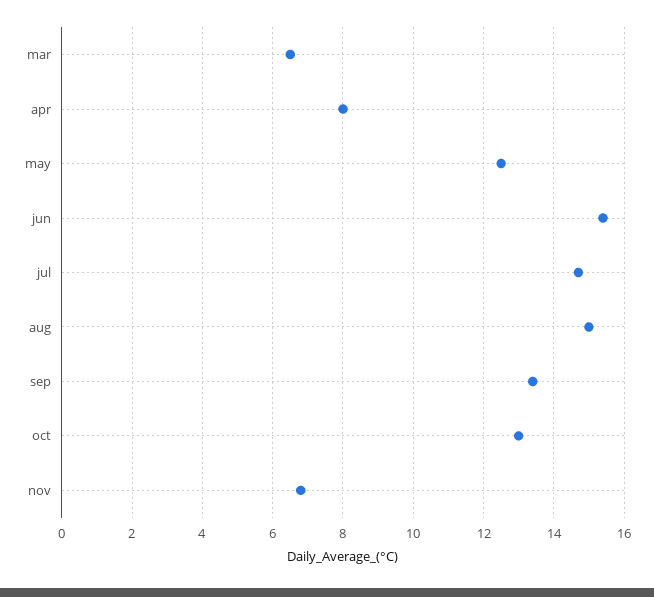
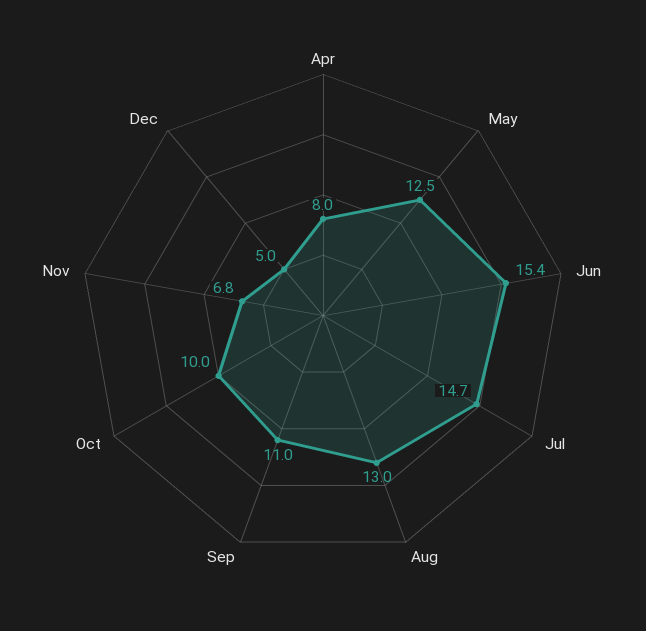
mar: 6.5 -> none
aug: 15 -> 13
sep: 13.5 -> 11
oct: 13 -> 10
Dec: none -> 5

